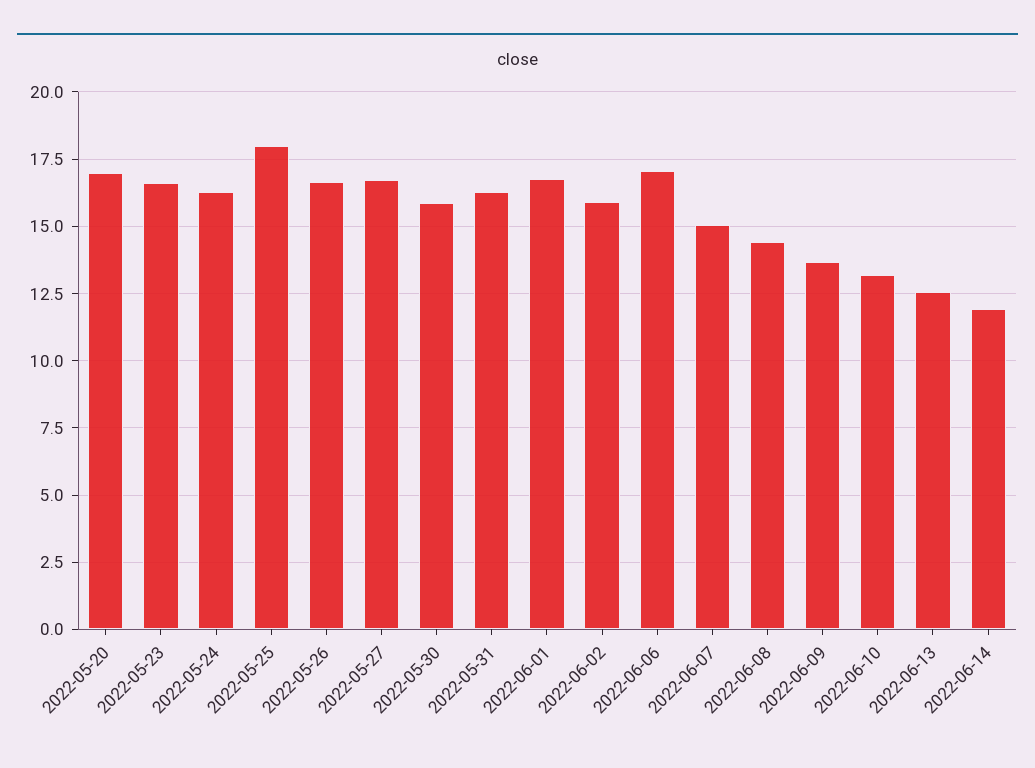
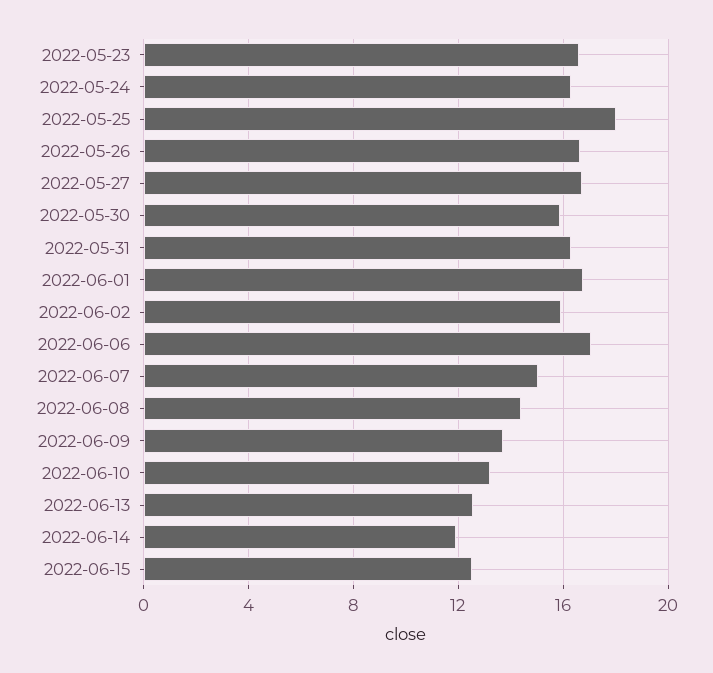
2022-05-20: 17 -> none
2022-06-15: none -> 12.5

